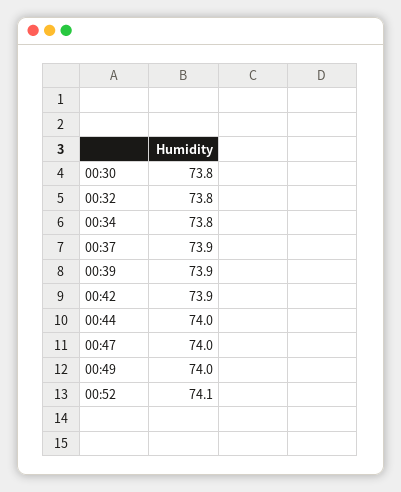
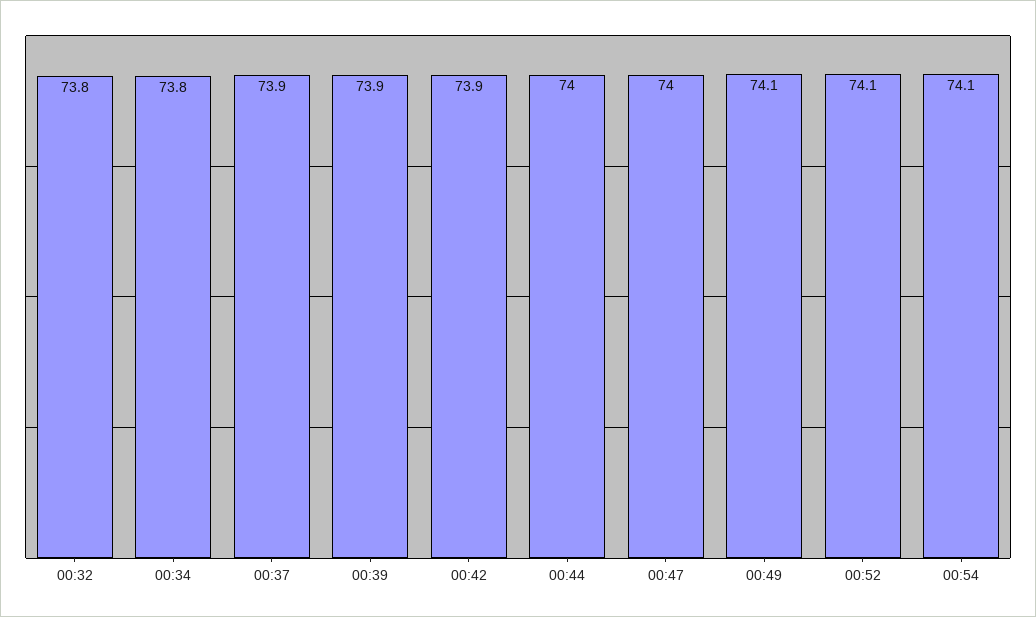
00:30: 73.8 -> none
00:49: 74 -> 74.1
00:54: none -> 74.1

